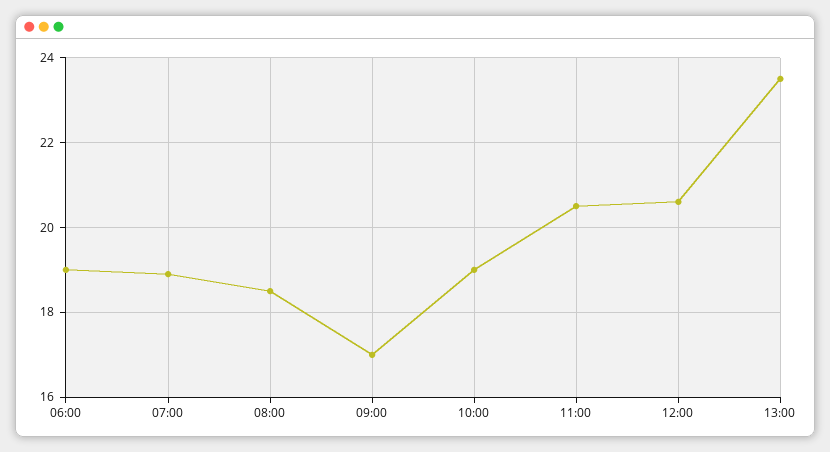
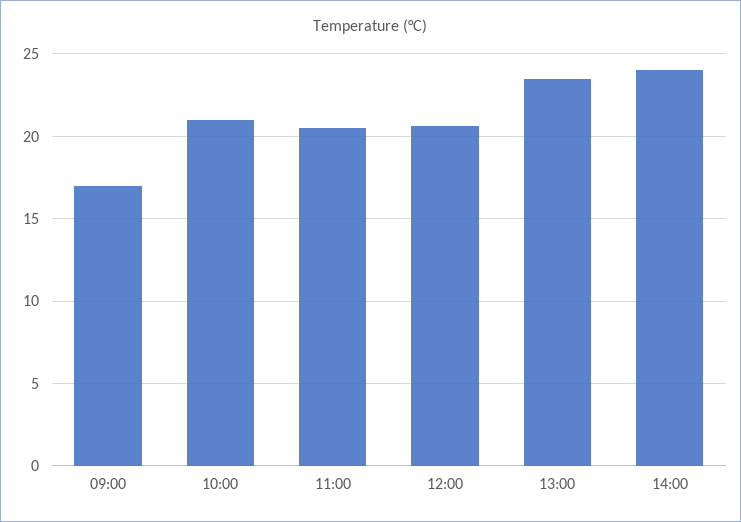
06:00: 19 -> none
07:00: 19 -> none
08:00: 18.5 -> none
10:00: 19 -> 21
14:00: none -> 24

